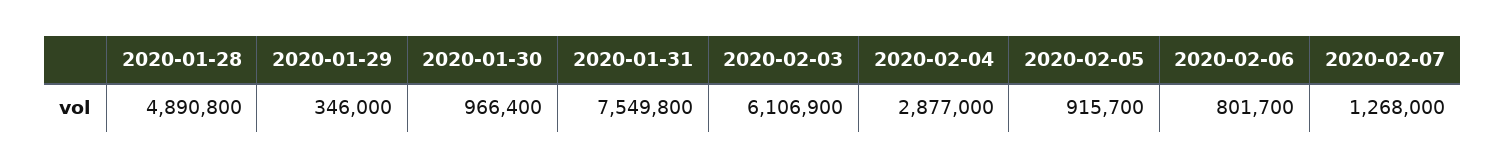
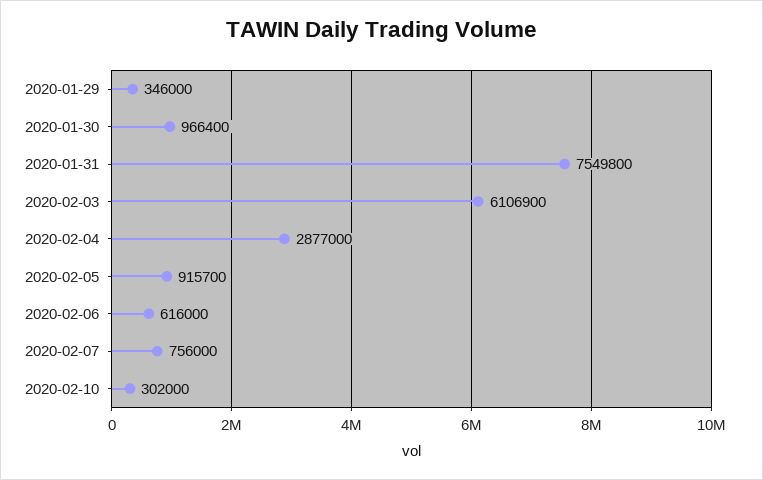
2020-01-28: 4890800 -> none
2020-02-06: 801700 -> 616000
2020-02-07: 1268000 -> 756000
2020-02-10: none -> 302000

